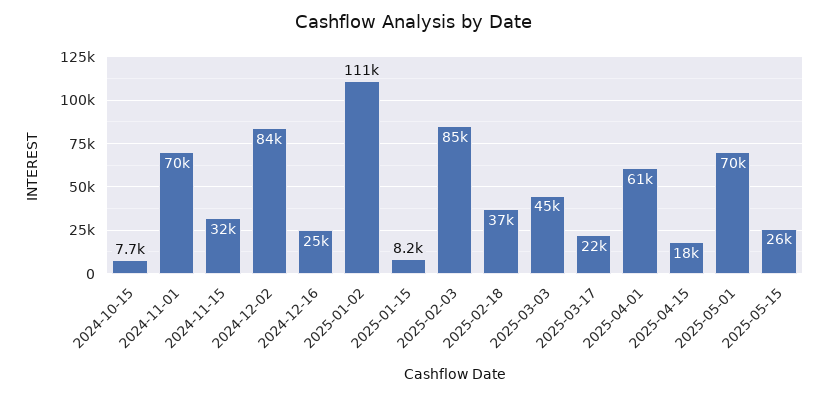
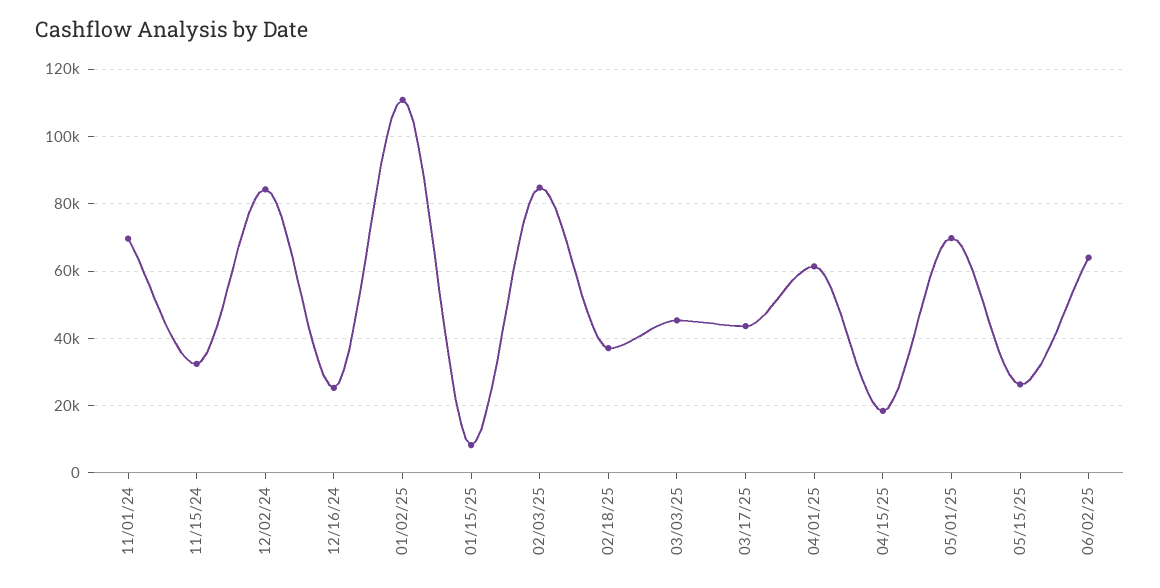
2024-10-15: 7700 -> none
2025-03-17: 22000 -> 44000
06/02/25: none -> 64000

